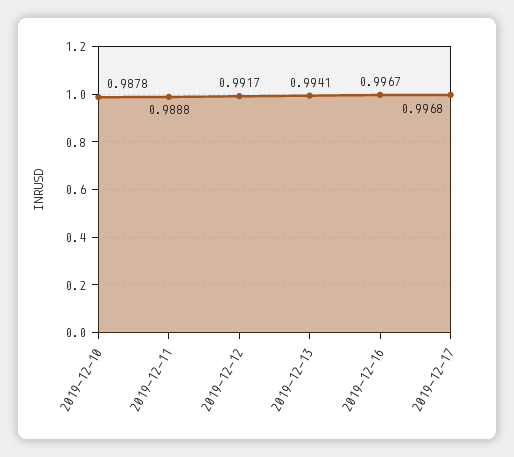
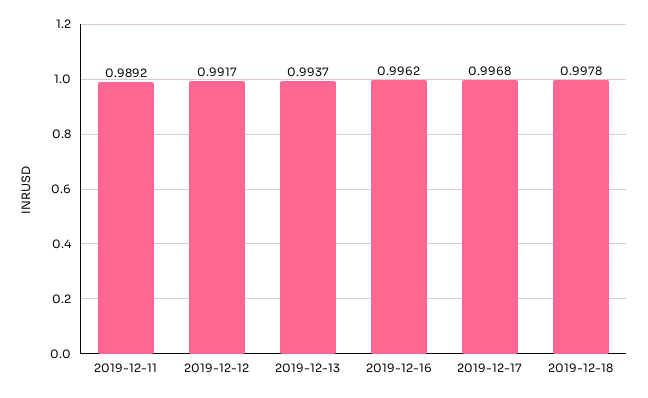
2019-12-10: 0.9878 -> none
2019-12-11: 0.9888 -> 0.9892
2019-12-13: 0.9941 -> 0.9937
2019-12-16: 0.9967 -> 0.9962
2019-12-18: none -> 0.9978

